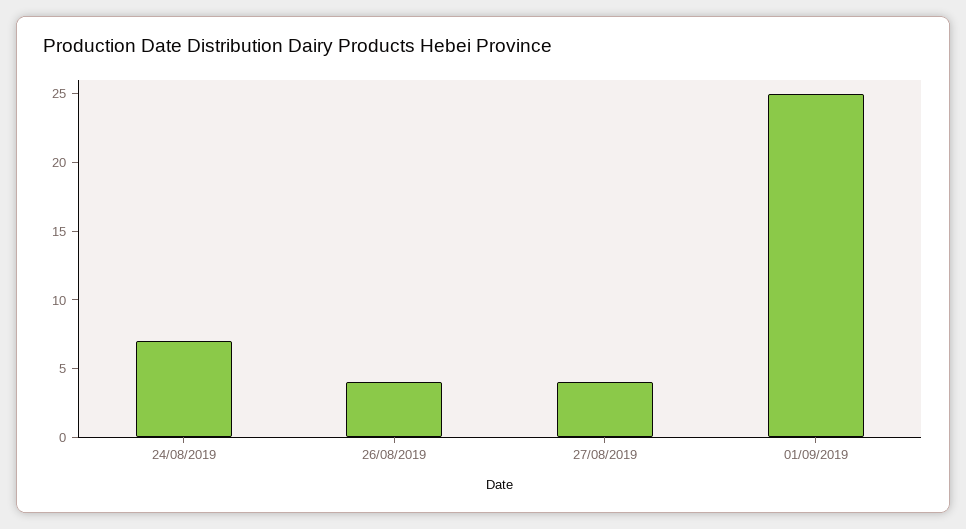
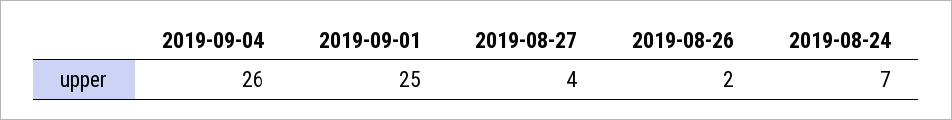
26/08/2019: 4 -> 2
2019-09-04: none -> 26

